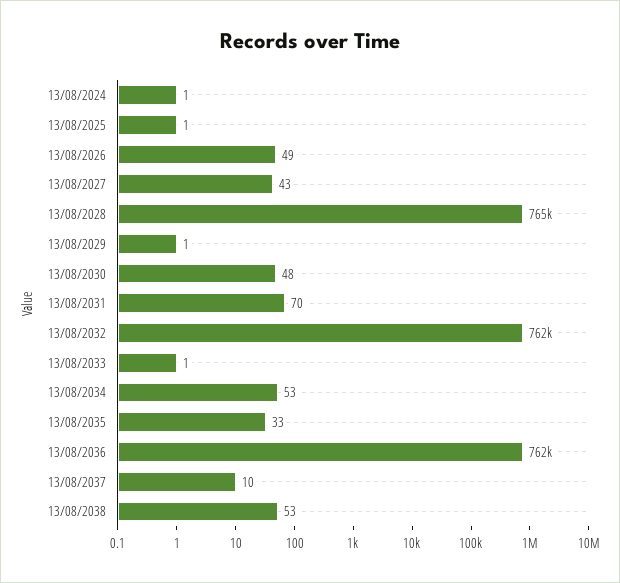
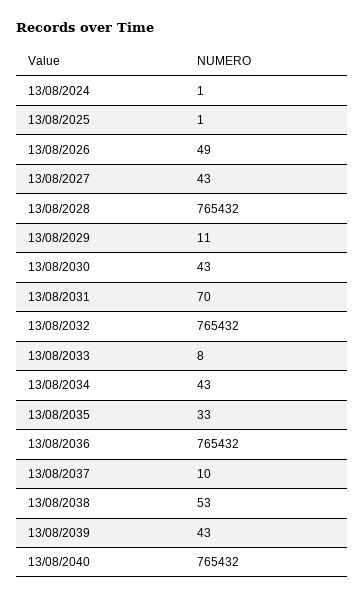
13/08/2029: 1 -> 11
13/08/2030: 48 -> 43
13/08/2032: 762000 -> 765432
13/08/2033: 1 -> 8
13/08/2034: 53 -> 43
13/08/2036: 762000 -> 765432
13/08/2039: none -> 43
13/08/2040: none -> 765432

